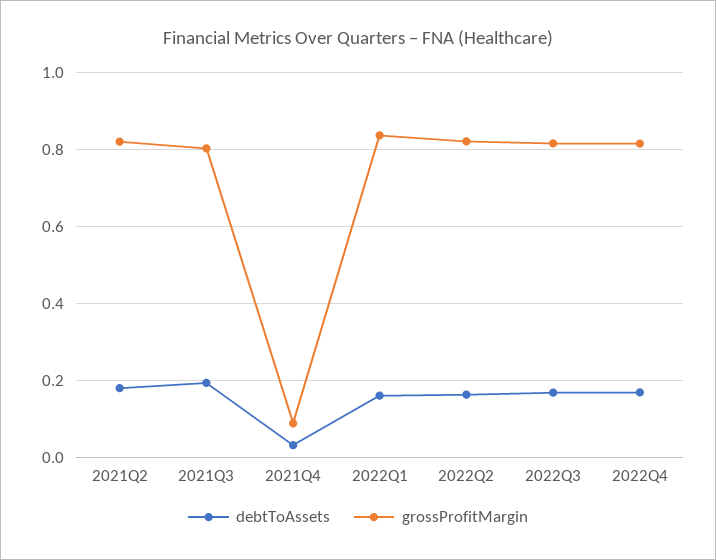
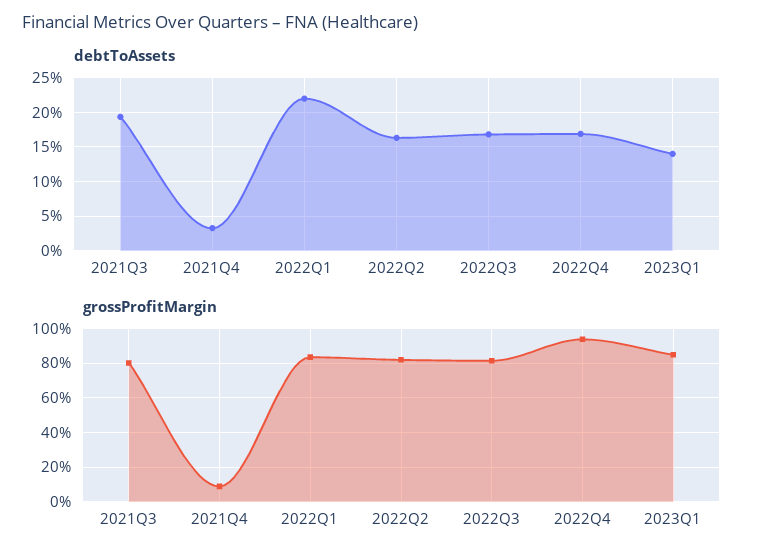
debtToAssets, 2021Q2: 0.18 -> none
grossProfitMargin, 2021Q2: 0.82 -> none
debtToAssets, 2022Q1: 0.16 -> 0.22
grossProfitMargin, 2022Q4: 0.82 -> 0.95
debtToAssets, 2023Q1: none -> 0.14
grossProfitMargin, 2023Q1: none -> 0.85

